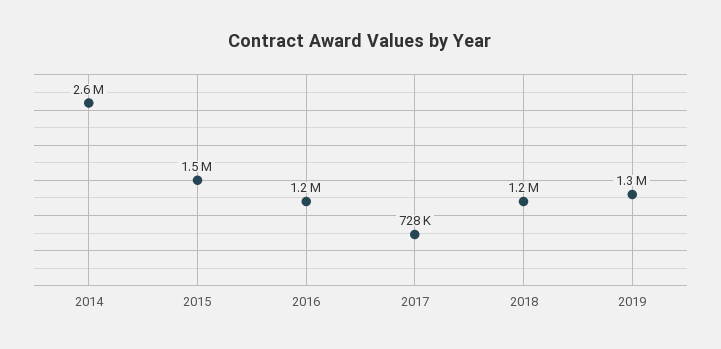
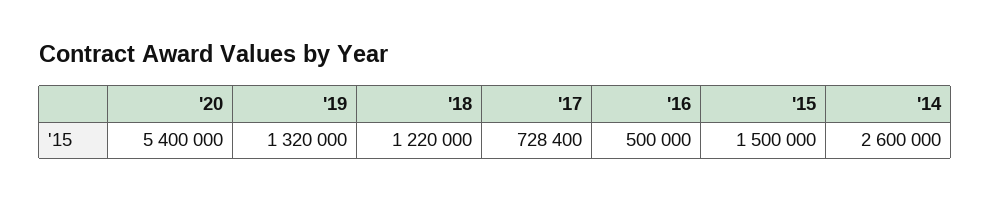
2016: 1200000 -> 500000
'20: none -> 5400000

